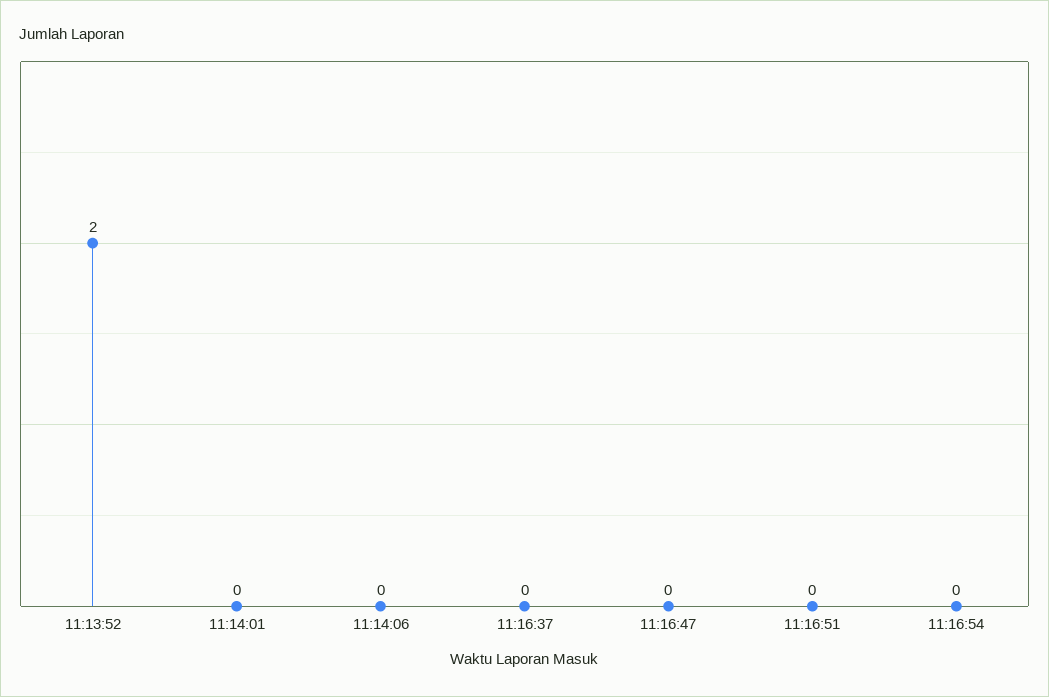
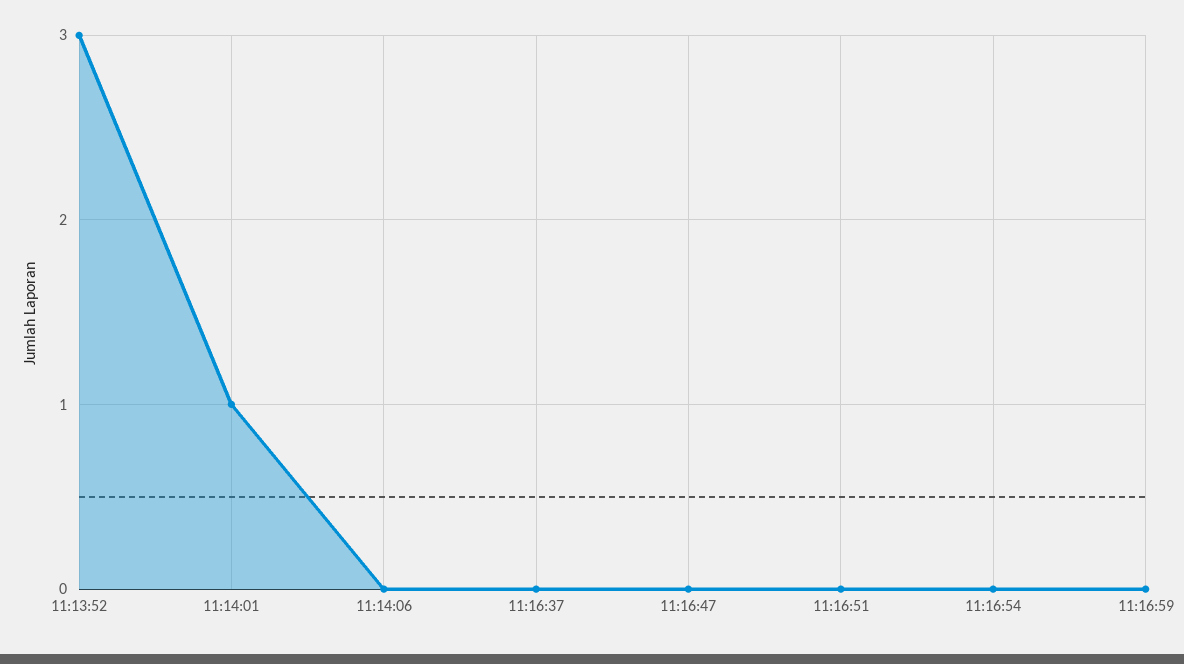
11:13:52: 2 -> 3
11:14:01: 0 -> 1
11:16:59: none -> 0

